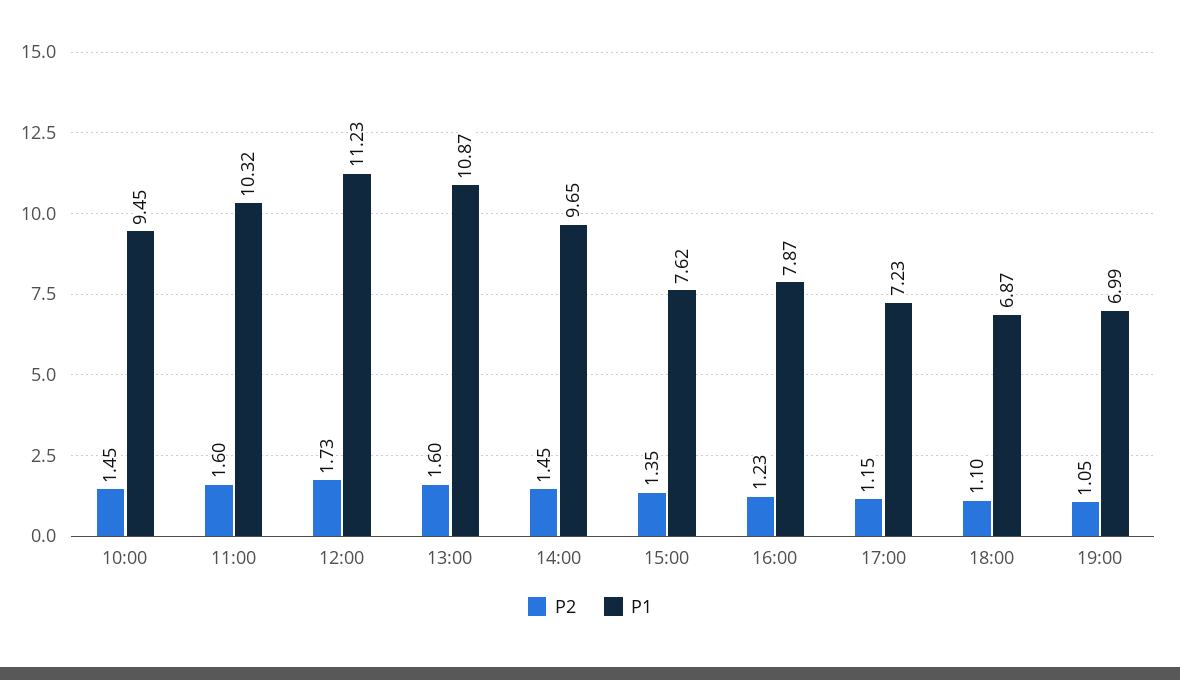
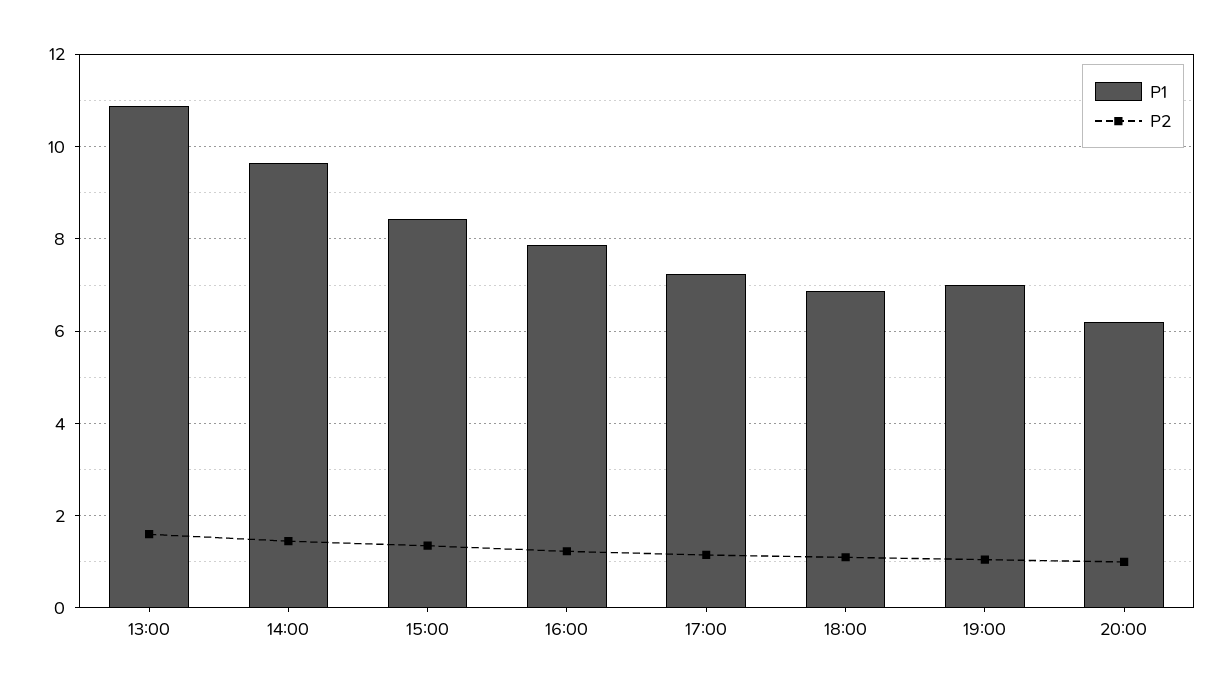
P2, 10:00: 1.45 -> none
P1, 10:00: 9.45 -> none
P2, 11:00: 1.6 -> none
P1, 11:00: 10.32 -> none
P2, 12:00: 1.73 -> none
P1, 12:00: 11.23 -> none
P1, 15:00: 7.62 -> 8.4
P1, 20:00: none -> 6.2
P2, 20:00: none -> 1

